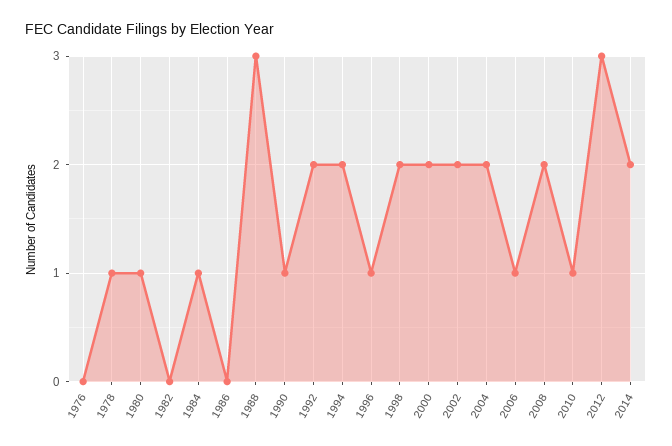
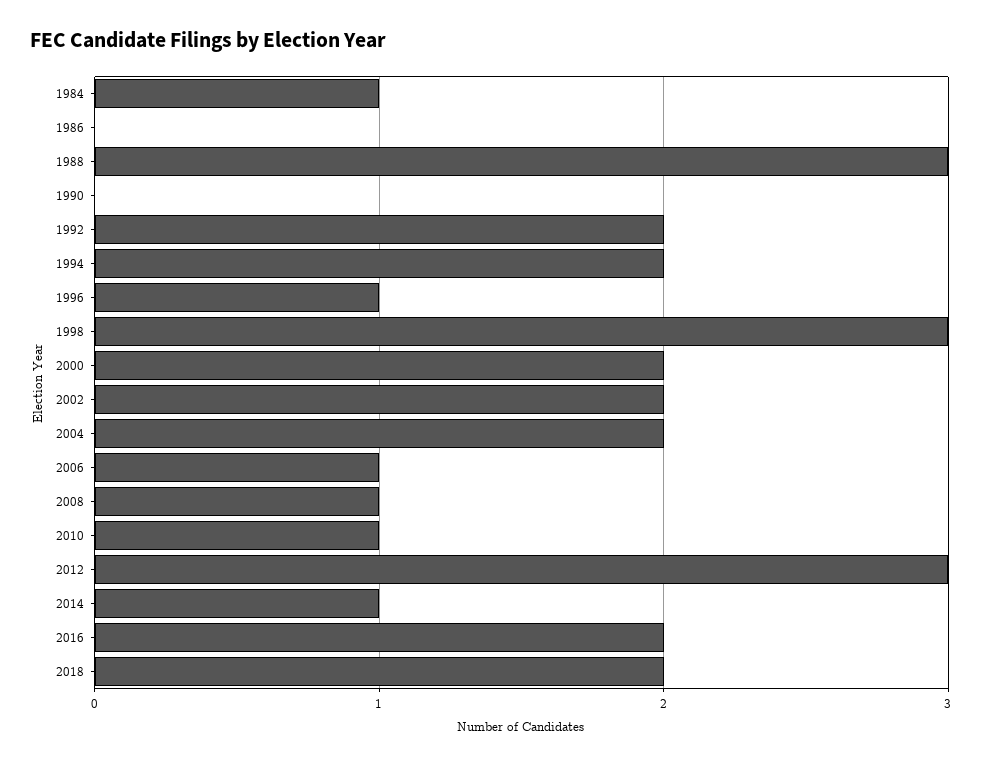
1976: 0 -> none
1978: 1 -> none
1980: 1 -> none
1982: 0 -> none
1990: 1 -> 0
1998: 2 -> 3
2008: 2 -> 1
2014: 2 -> 1
2016: none -> 2
2018: none -> 2

